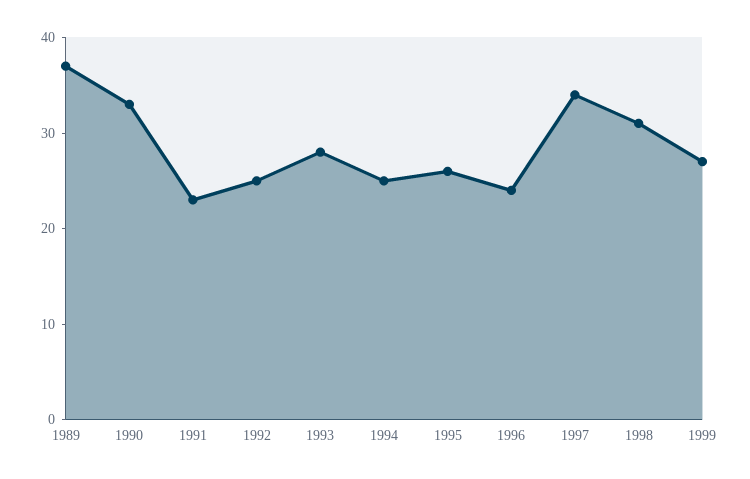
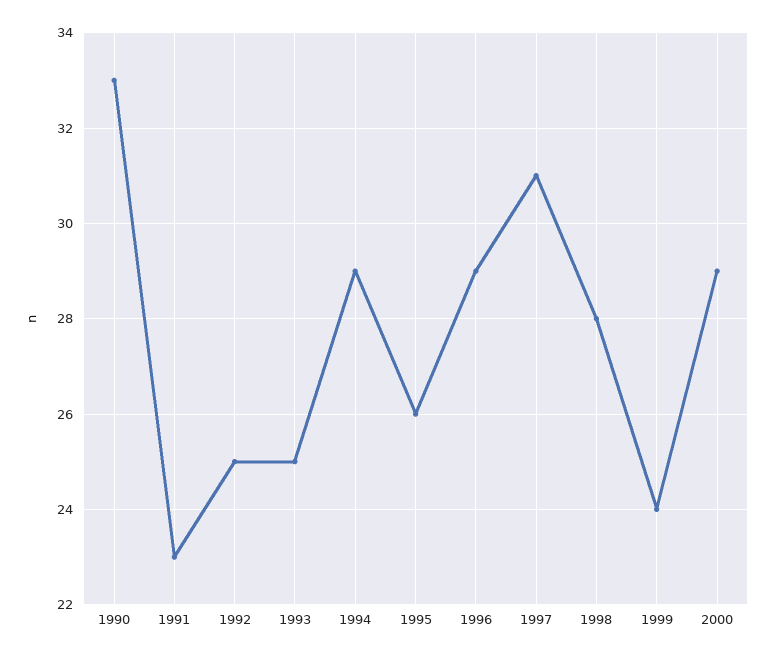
1989: 37 -> none
1993: 28 -> 25
1994: 25 -> 29
1996: 24 -> 29
1997: 34 -> 31
1998: 31 -> 28
1999: 27 -> 24
2000: none -> 29

